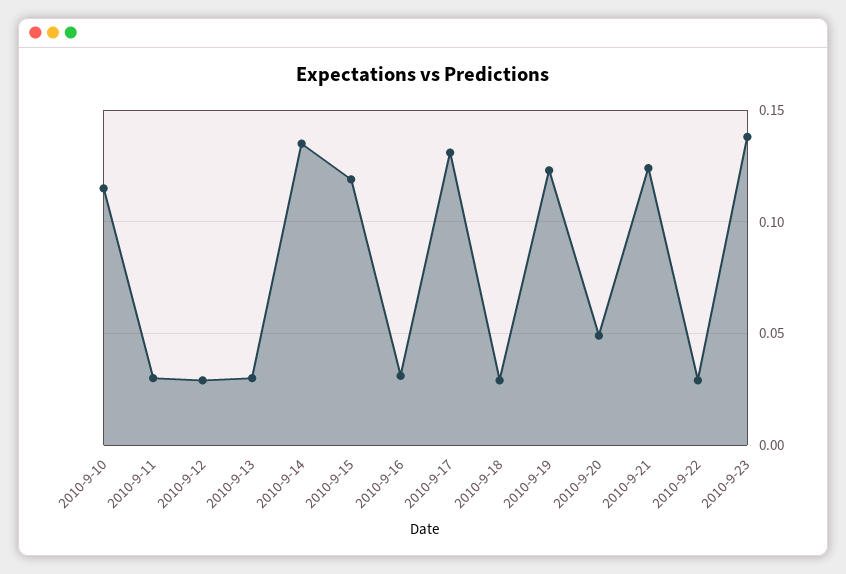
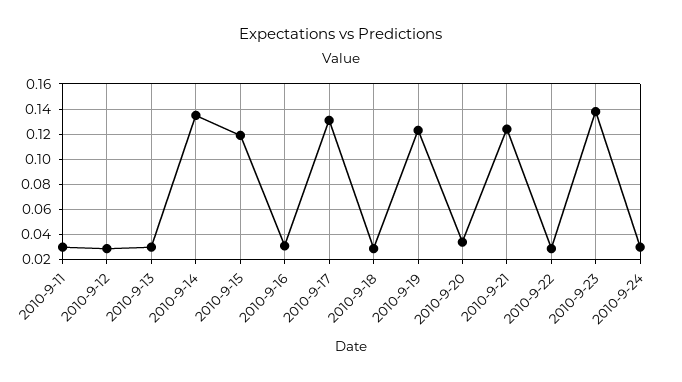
2010-9-10: 0.115 -> none
2010-9-20: 0.05 -> 0.035
2010-9-24: none -> 0.03

